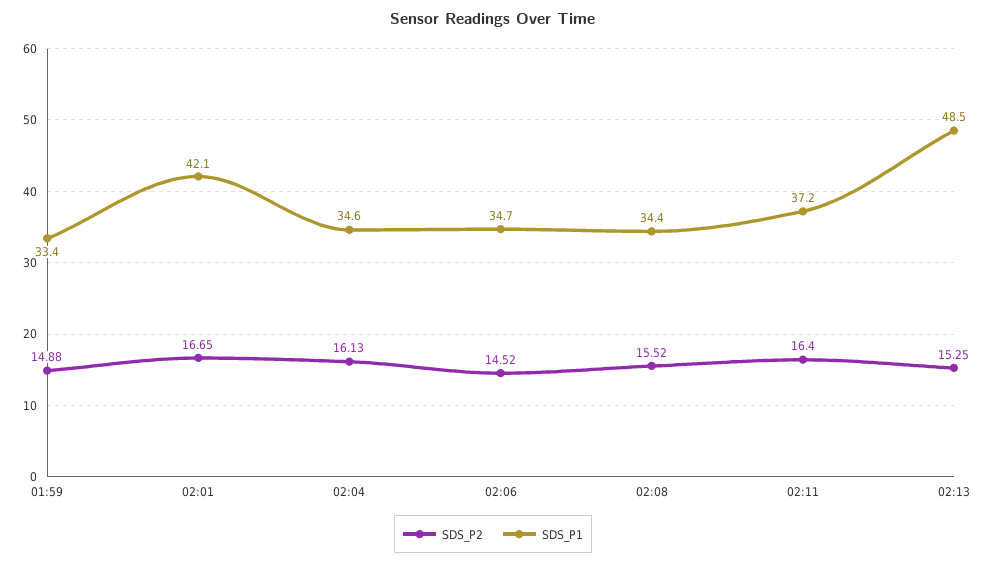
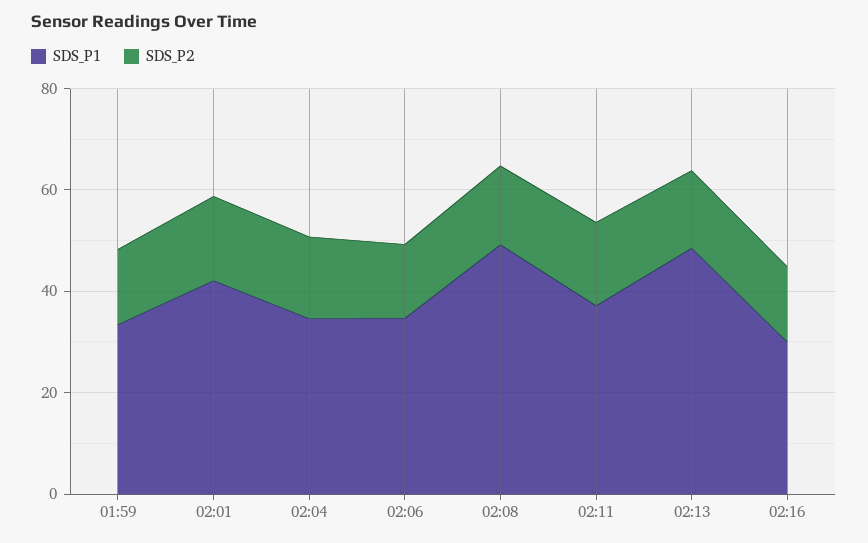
SDS_P1, 02:08: 34.4 -> 50
SDS_P1, 02:16: none -> 30
SDS_P2, 02:16: none -> 15

